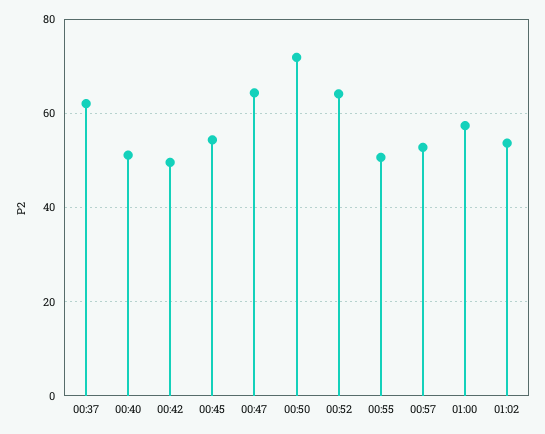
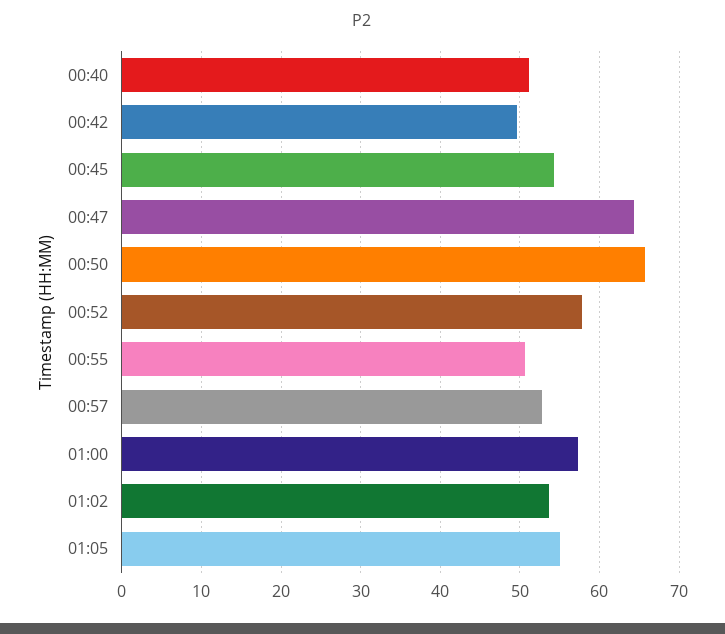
00:37: 62 -> none
00:50: 72 -> 66
00:52: 64 -> 58
01:05: none -> 55

